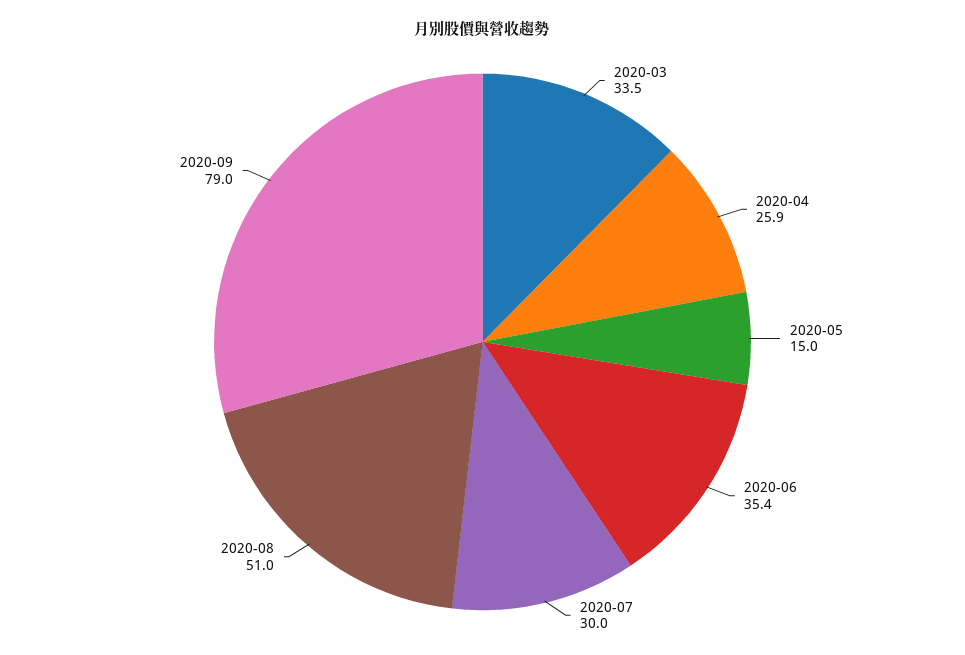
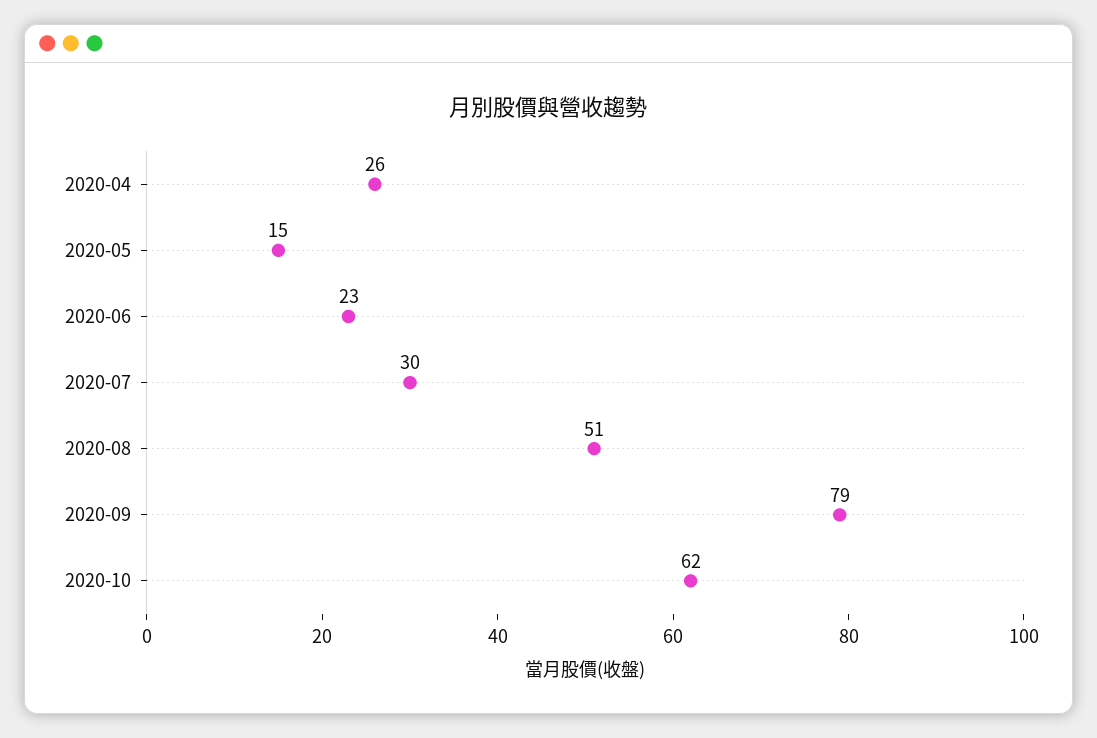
2020-03: 33.5 -> none
2020-06: 35.4 -> 23
2020-10: none -> 62

